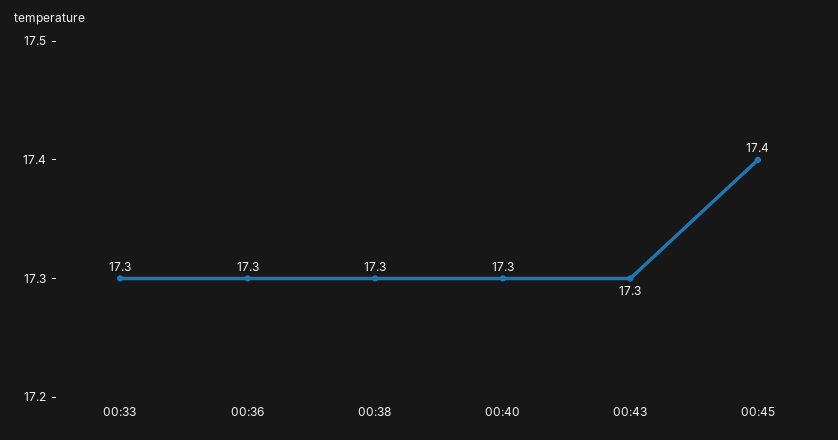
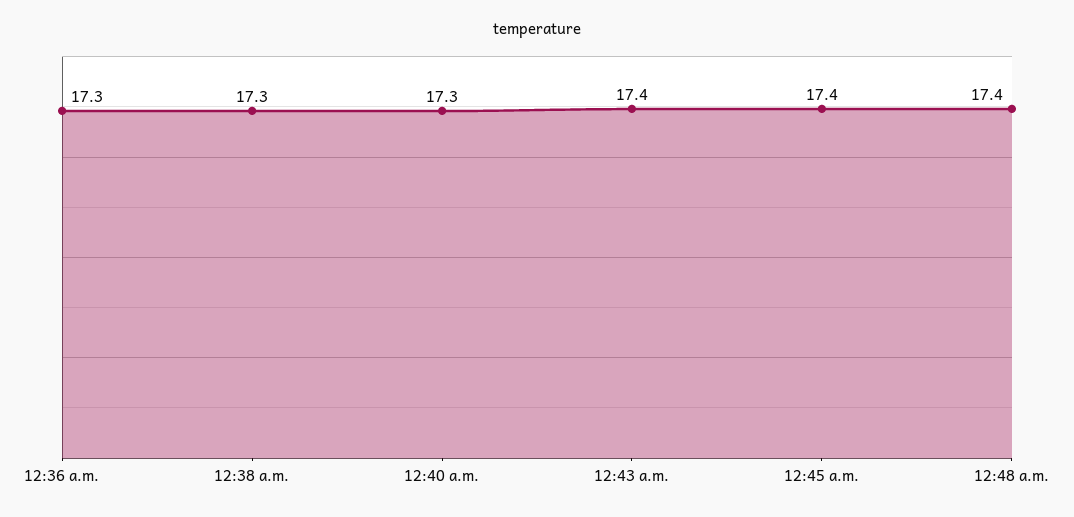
00:33: 17.3 -> none
00:43: 17.3 -> 17.4
12:48 a.m.: none -> 17.4

